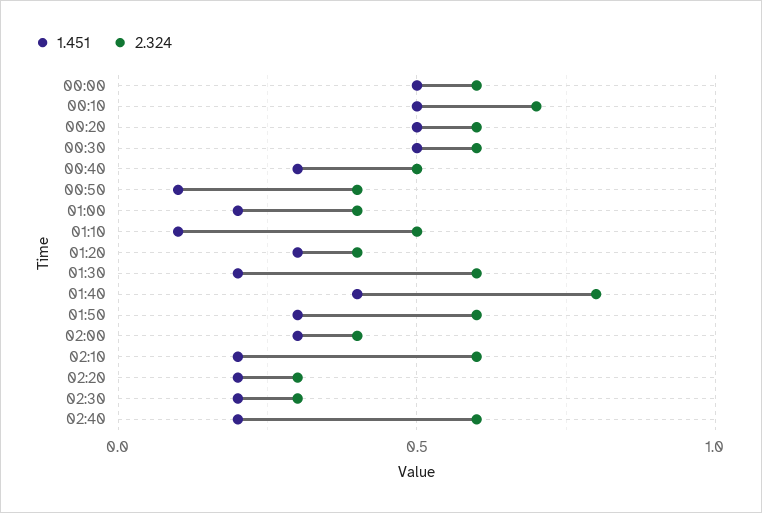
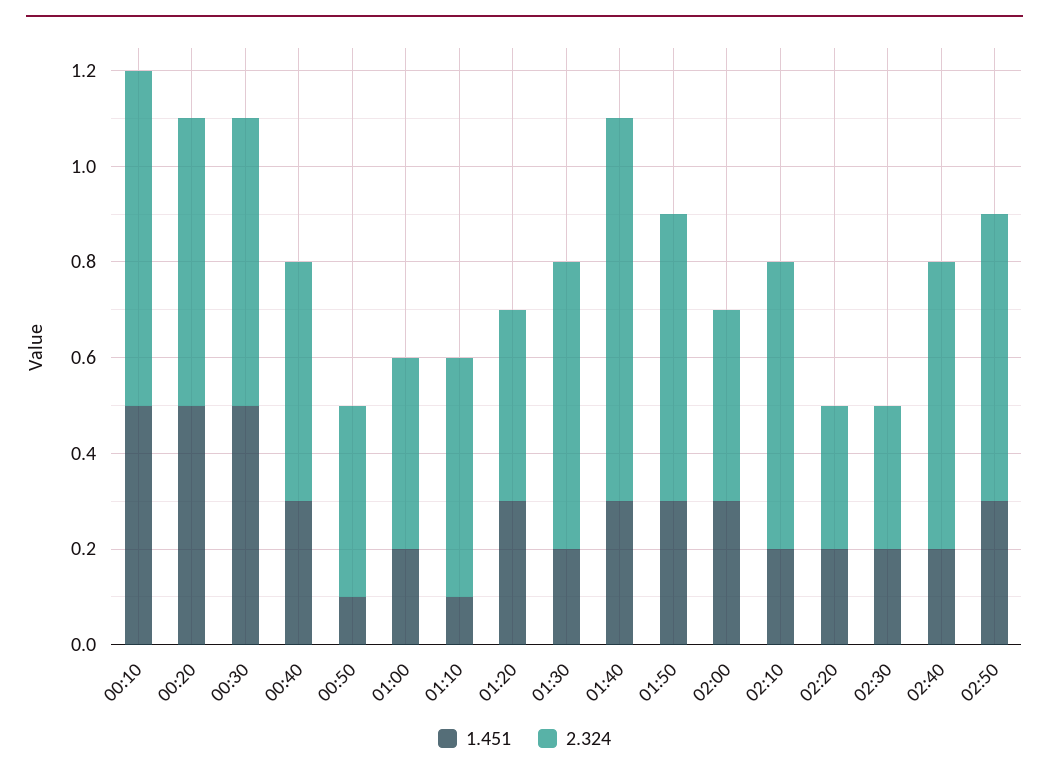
1.451, 00:00: 0.5 -> none
2.324, 00:00: 0.6 -> none
1.451, 01:40: 0.4 -> 0.3
1.451, 02:50: none -> 0.3
2.324, 02:50: none -> 0.6

